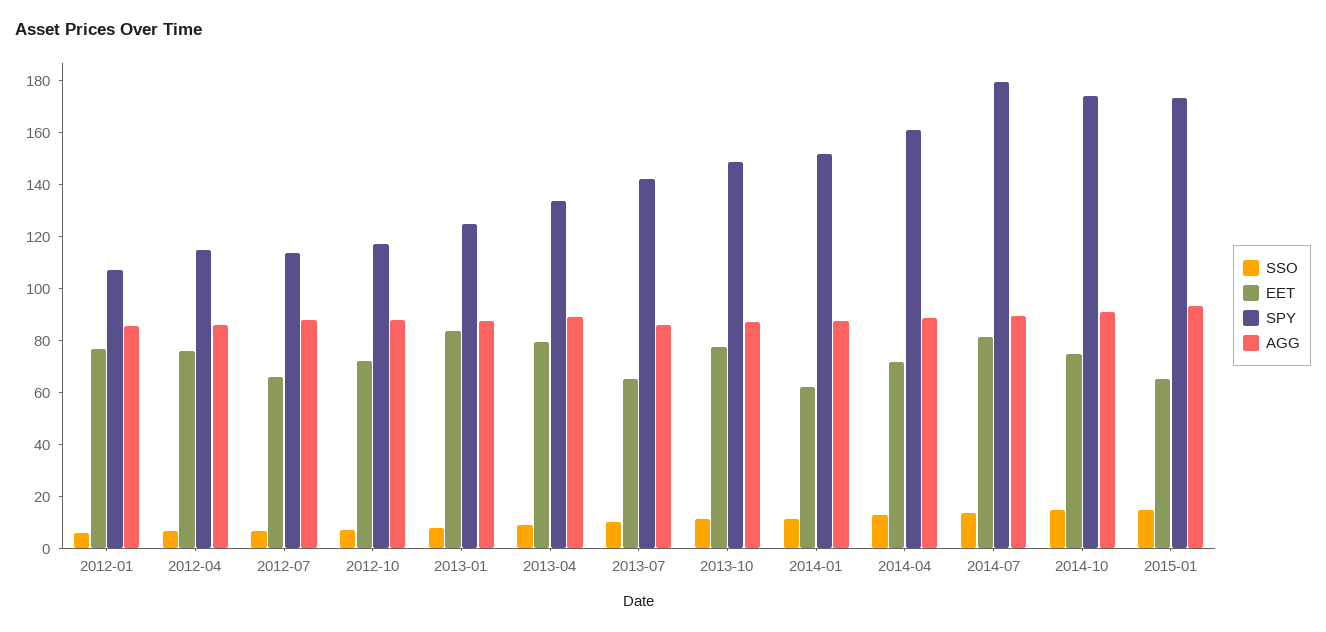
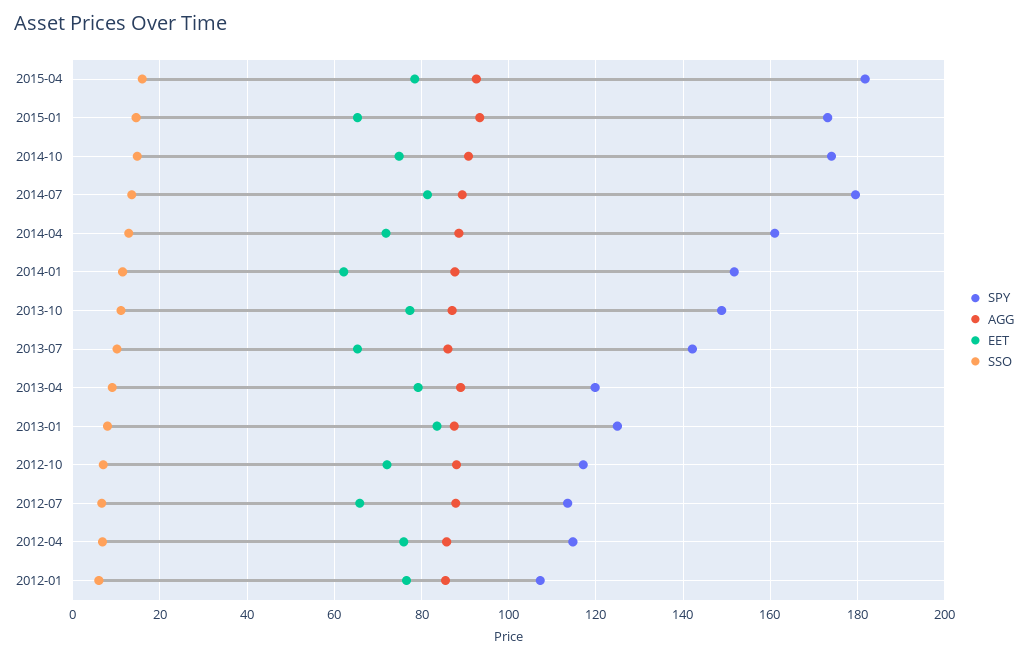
SPY, 2013-04: 135 -> 120
SPY, 2015-04: none -> 182
AGG, 2015-04: none -> 92
EET, 2015-04: none -> 78
SSO, 2015-04: none -> 16

